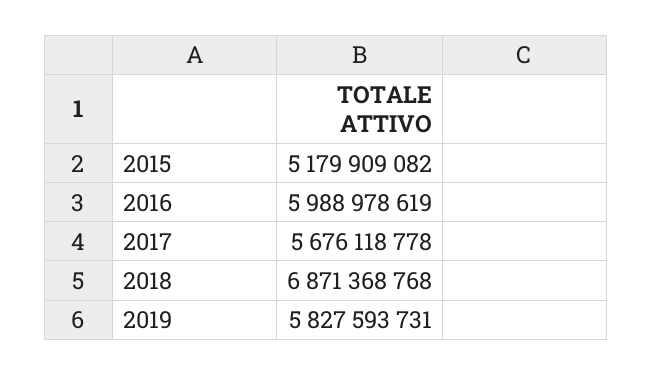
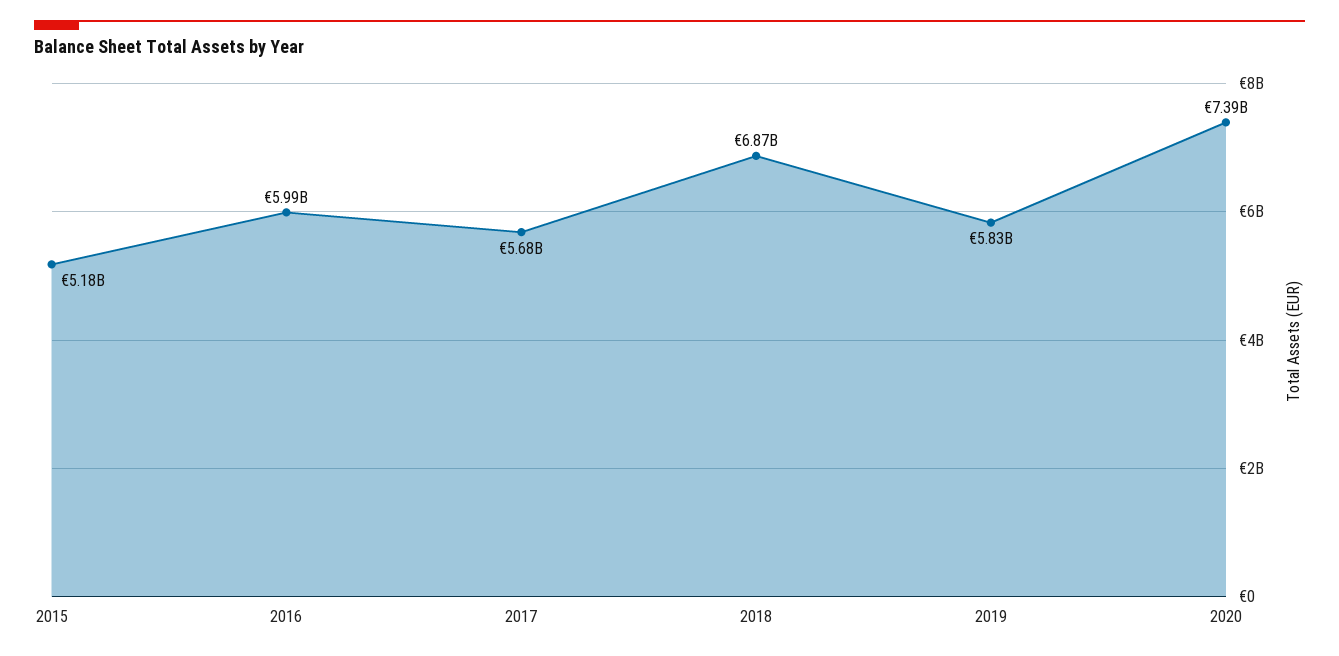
2020: none -> 7390000000

